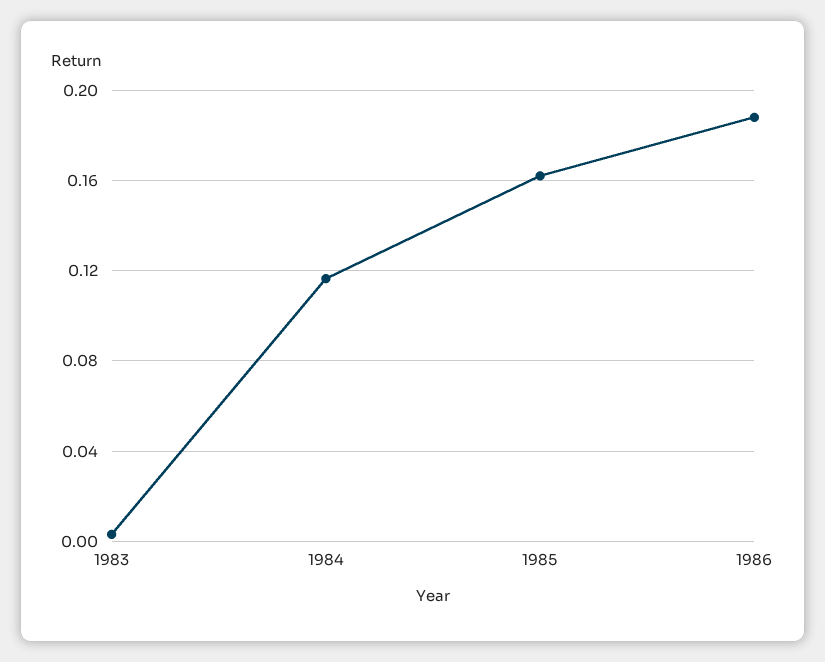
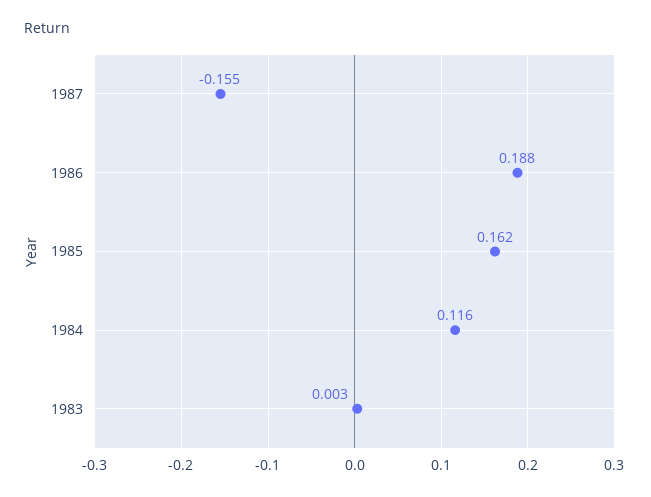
1987: none -> -0.155

